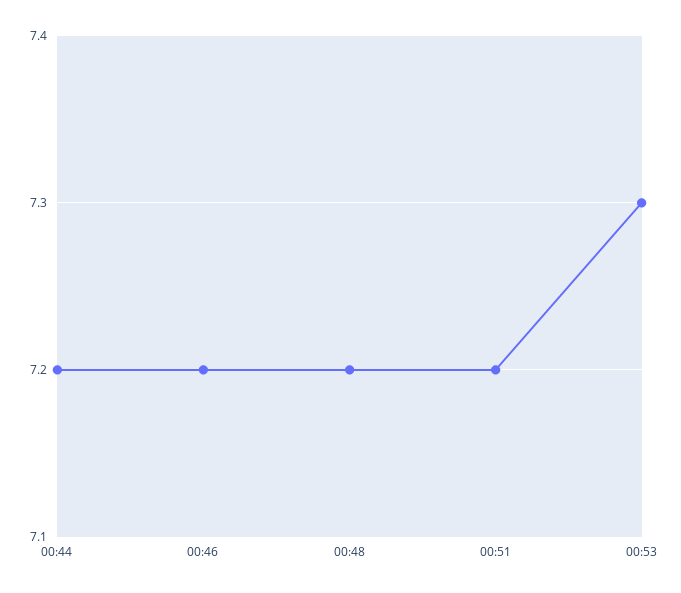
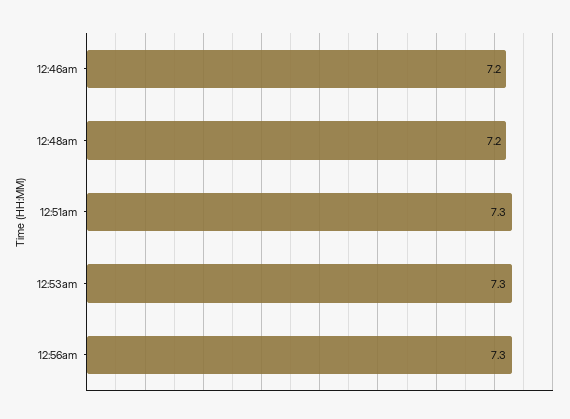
00:44: 7.2 -> none
00:51: 7.2 -> 7.3
12:56am: none -> 7.3

